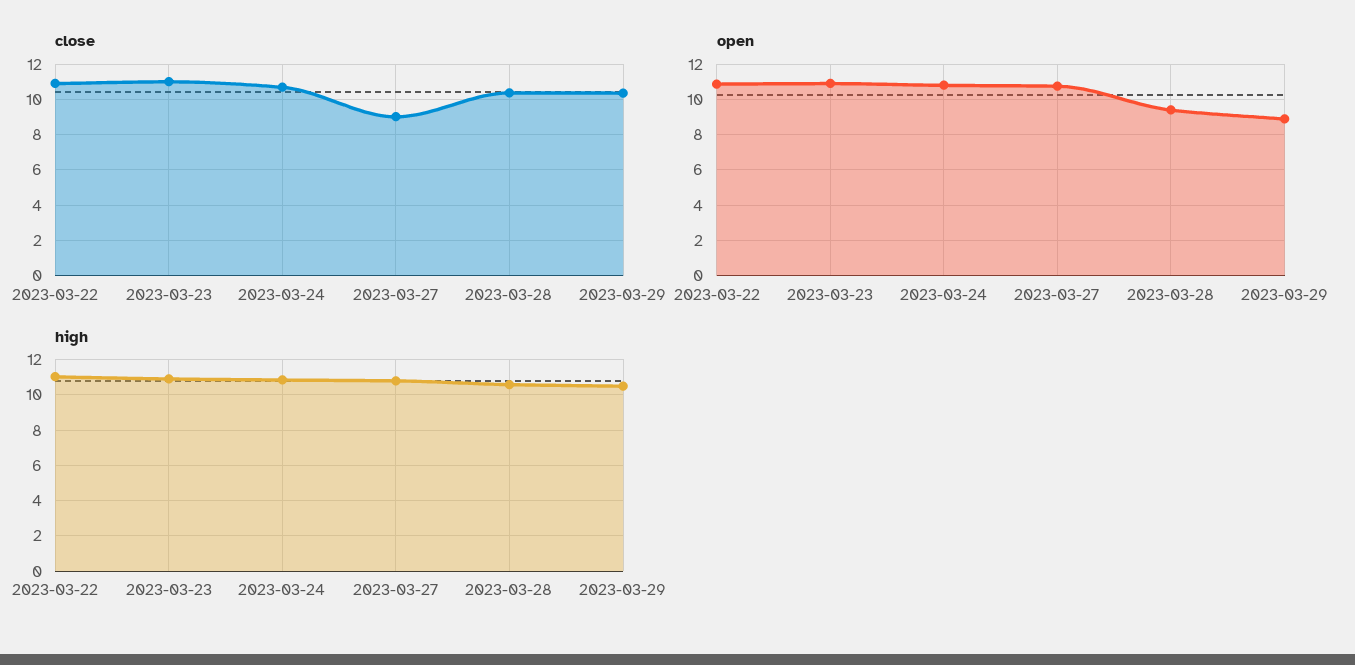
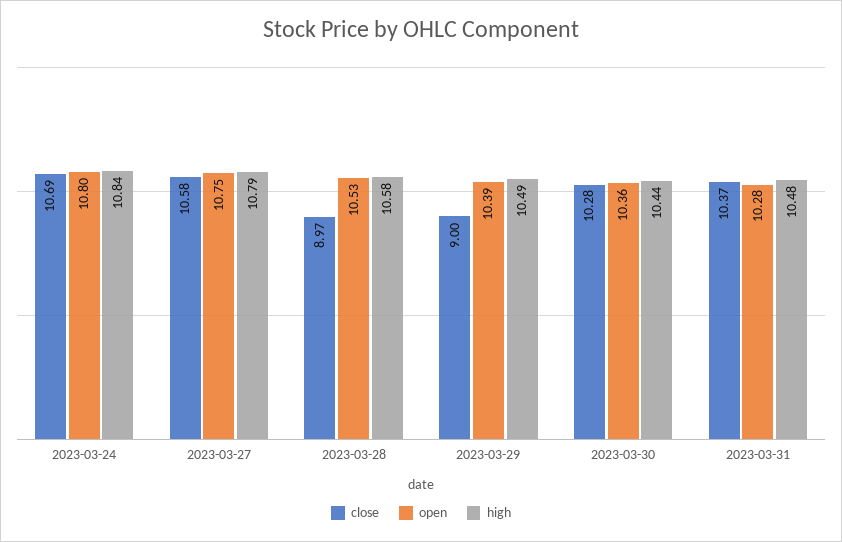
close, 2023-03-22: 11 -> none
close, 2023-03-23: 11 -> none
close, 2023-03-27: 9 -> 10.58
close, 2023-03-28: 10.5 -> 8.97
close, 2023-03-29: 10.5 -> 9
open, 2023-03-22: 11 -> none
open, 2023-03-23: 11 -> none
open, 2023-03-28: 9.5 -> 10.53
open, 2023-03-29: 9 -> 10.39
high, 2023-03-22: 11 -> none
high, 2023-03-23: 11 -> none
close, 2023-03-30: none -> 10.28
open, 2023-03-30: none -> 10.36
high, 2023-03-30: none -> 10.44
close, 2023-03-31: none -> 10.37
open, 2023-03-31: none -> 10.28
high, 2023-03-31: none -> 10.48

